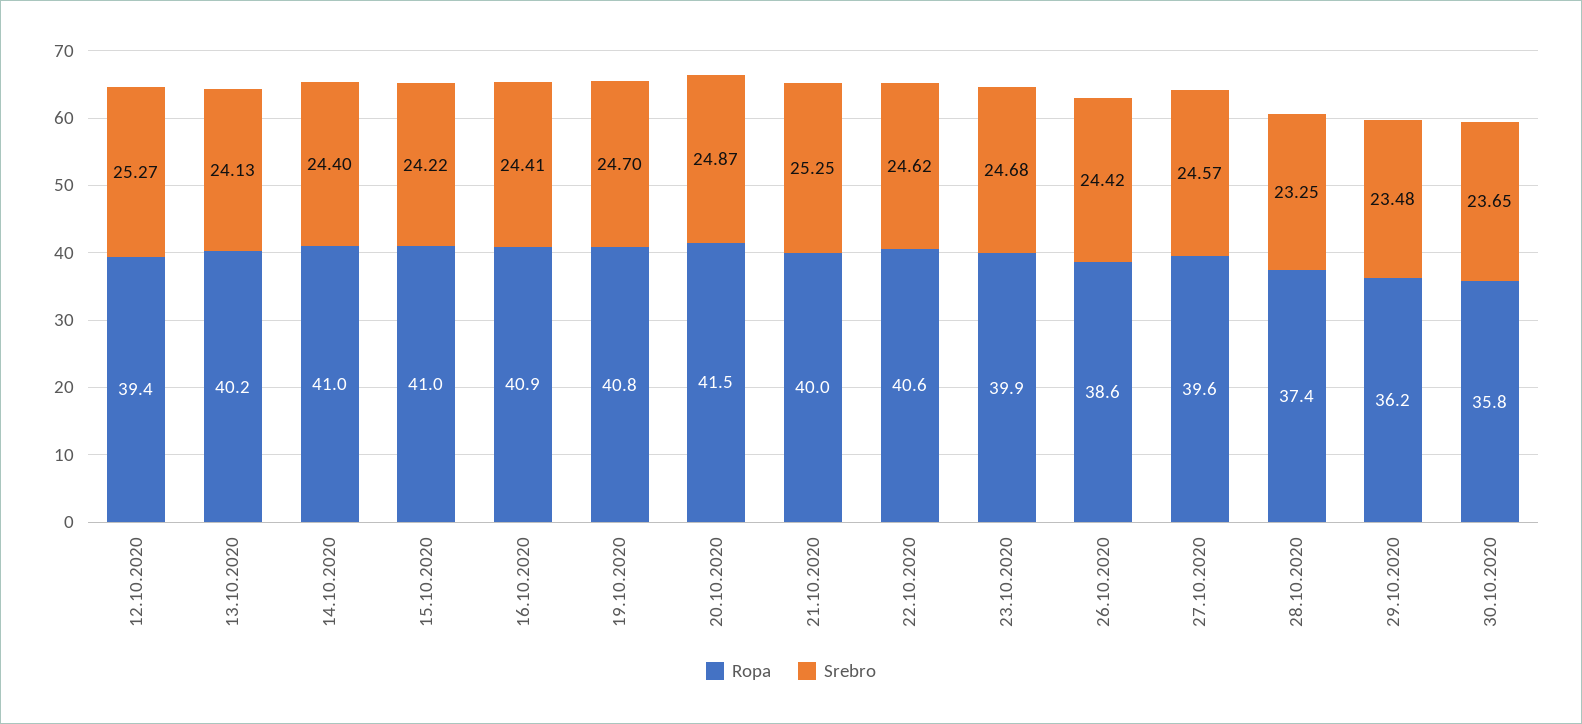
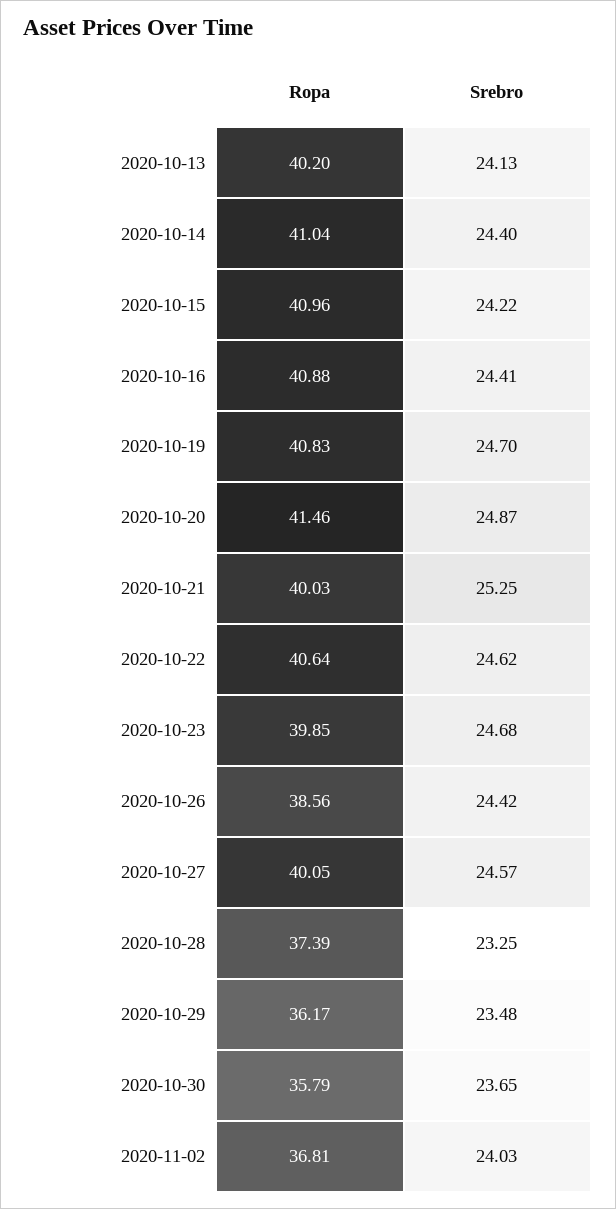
Ropa, 12.10.2020: 39.4 -> none
Srebro, 12.10.2020: 25.27 -> none
Ropa, 27.10.2020: 39.6 -> 40.05
Ropa, 2020-11-02: none -> 36.81
Srebro, 2020-11-02: none -> 24.03

